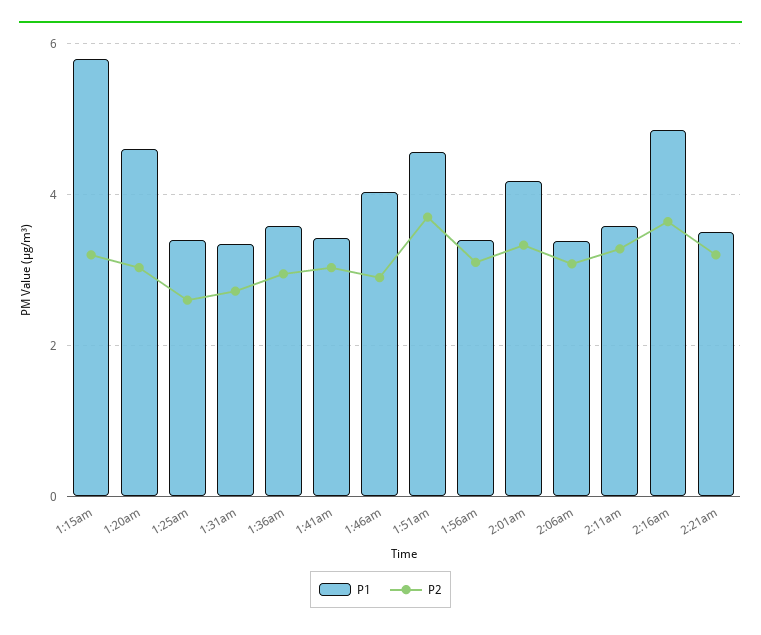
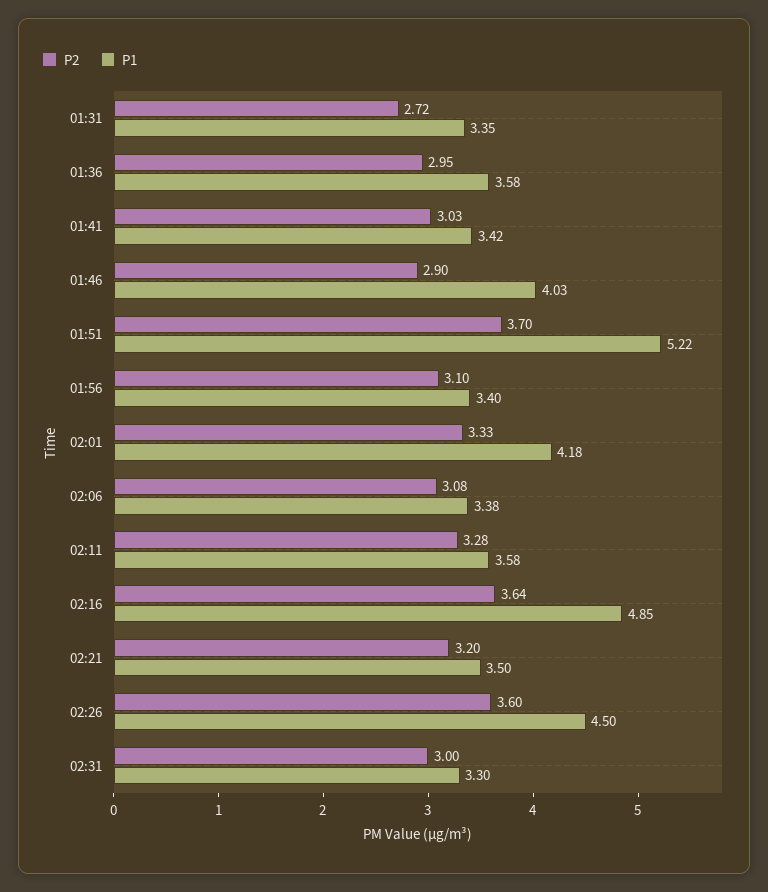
P1, 1:15am: 5.8 -> none
P2, 1:15am: 3.2 -> none
P1, 1:20am: 4.6 -> none
P2, 1:20am: 3 -> none
P1, 1:25am: 3.4 -> none
P2, 1:25am: 2.6 -> none
P1, 1:51am: 4.6 -> 5.22
P2, 02:26: none -> 3.6
P1, 02:26: none -> 4.5
P2, 02:31: none -> 3
P1, 02:31: none -> 3.3

